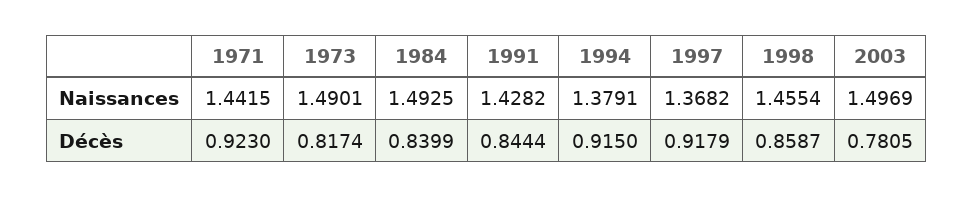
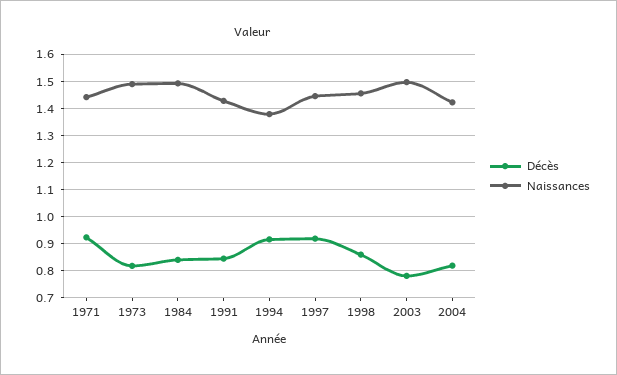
Naissances, 1997: 1.3682 -> 1.45
Décès, 2004: none -> 0.825
Naissances, 2004: none -> 1.425

